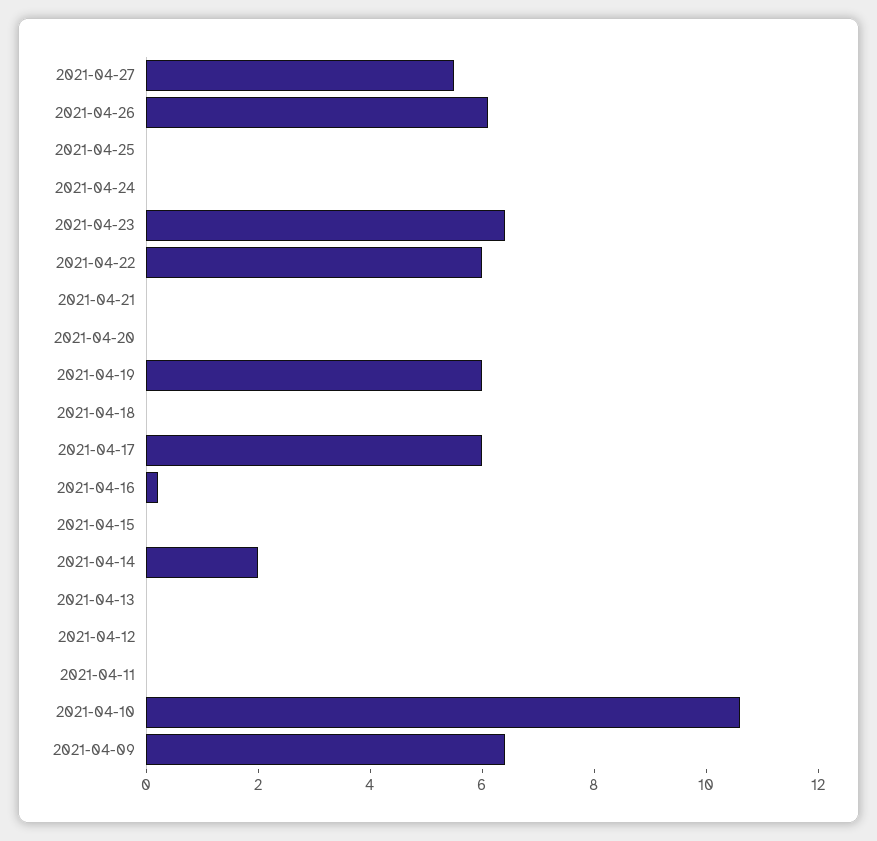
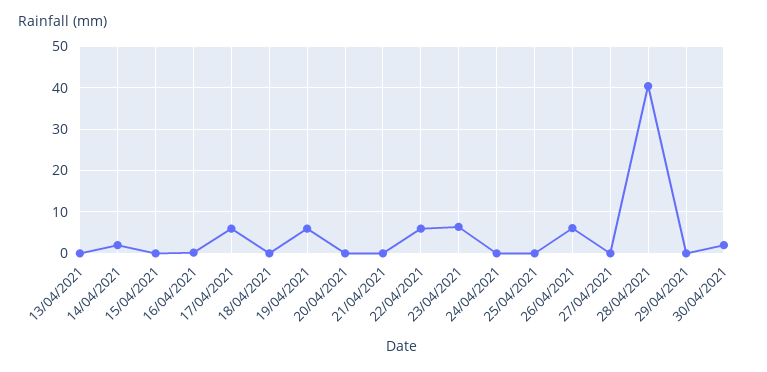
2021-04-27: 5.5 -> 0
2021-04-12: 0 -> none
2021-04-11: 0 -> none
2021-04-10: 10.5 -> none
2021-04-09: 6.5 -> none
28/04/2021: none -> 40
29/04/2021: none -> 0
30/04/2021: none -> 2

